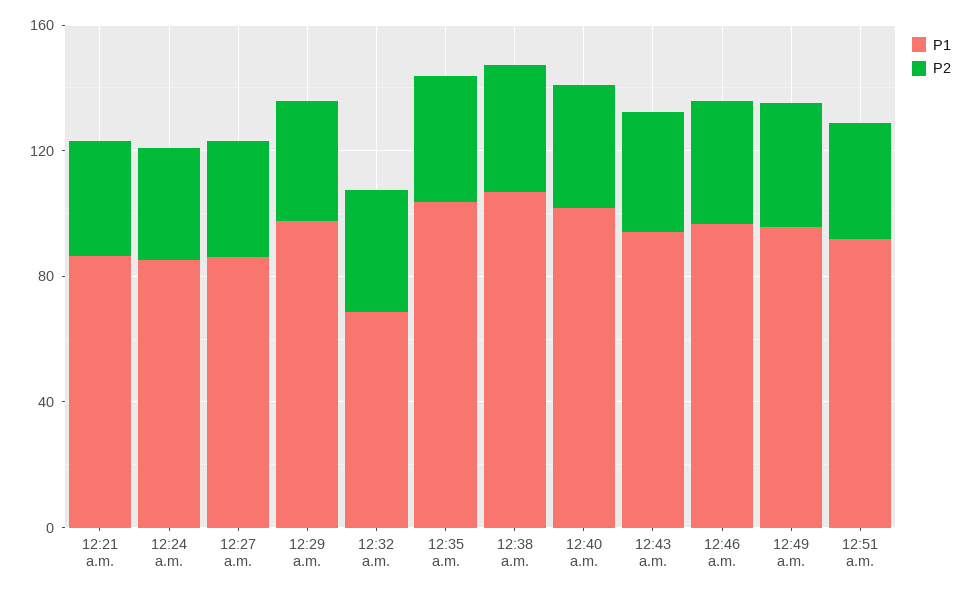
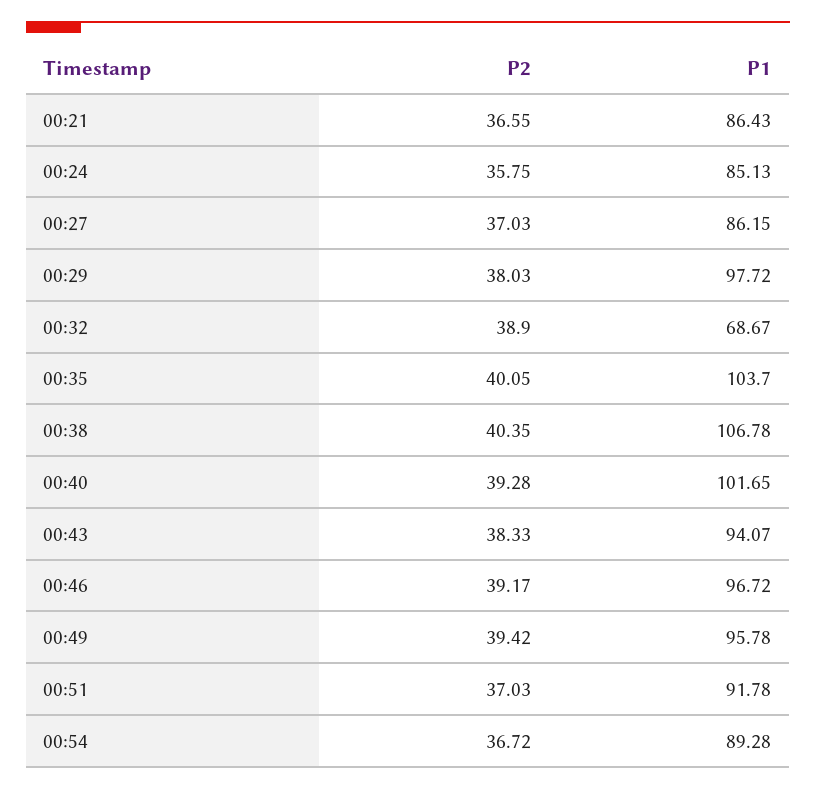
P2, 00:54: none -> 36.72
P1, 00:54: none -> 89.28

